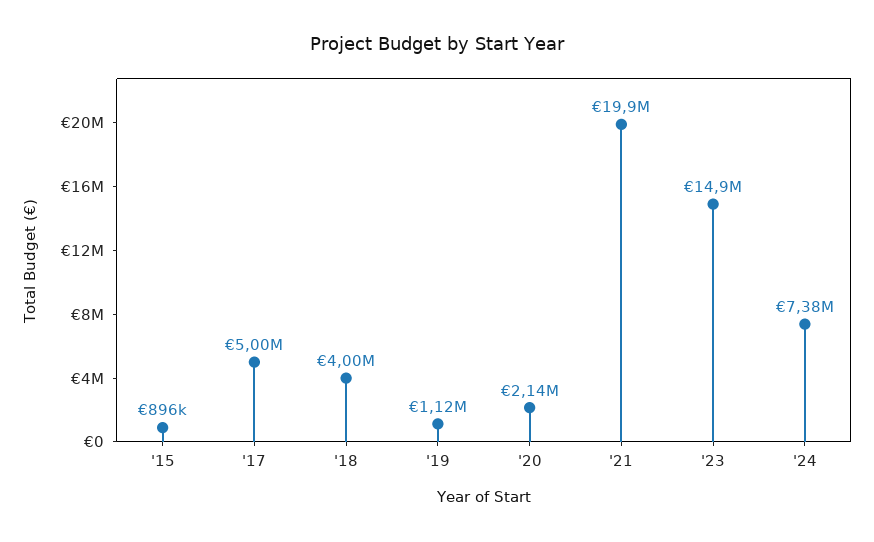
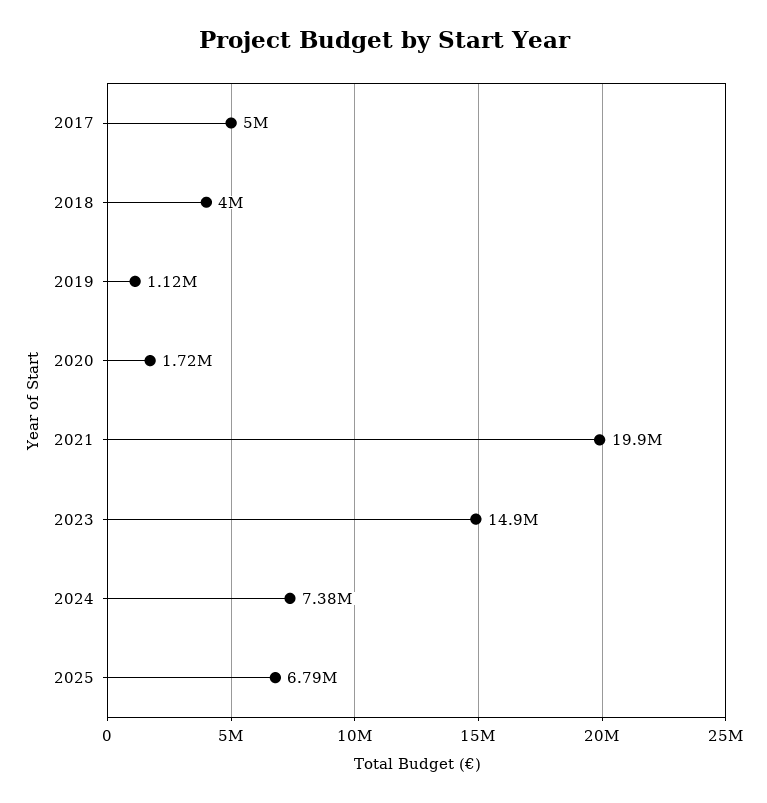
'15: 896000 -> none
'20: 2140000 -> 1720000
2025: none -> 6790000

